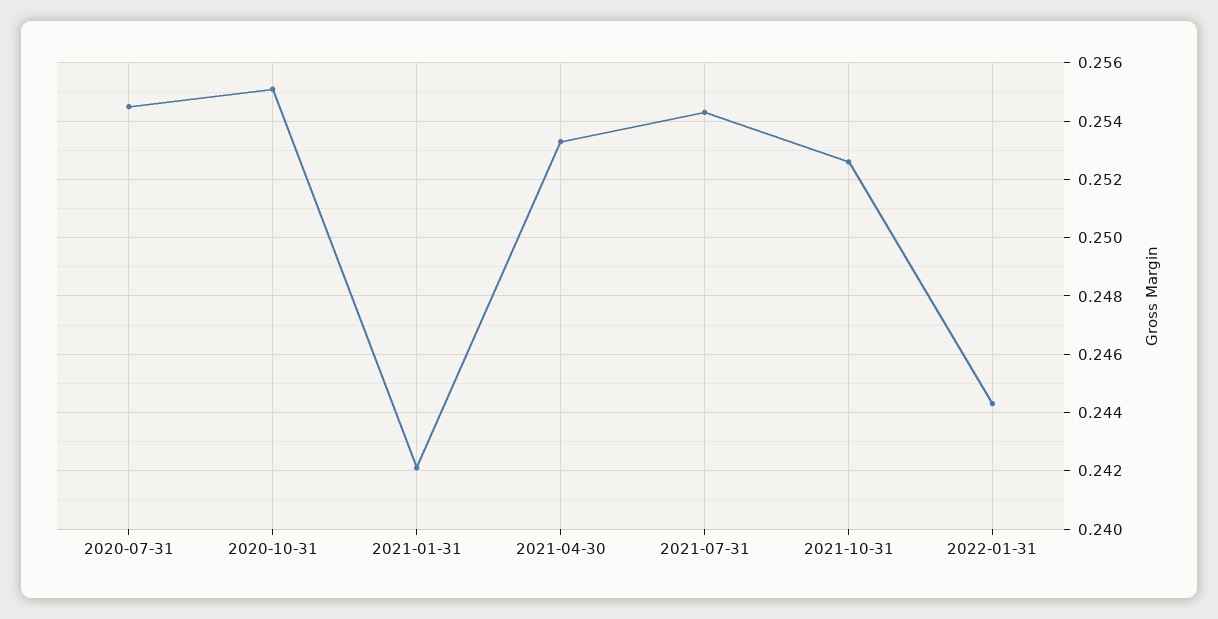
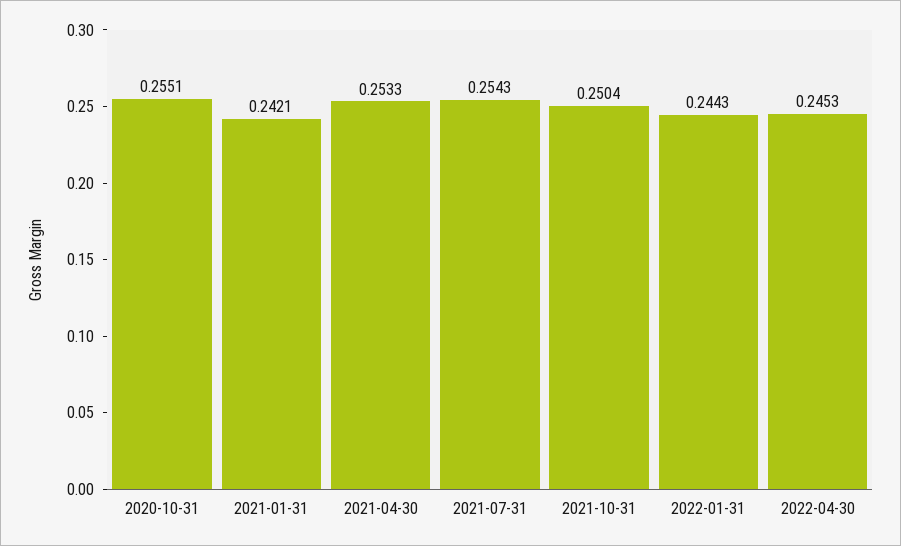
2020-07-31: 0.2545 -> none
2021-10-31: 0.2525 -> 0.2504
2022-04-30: none -> 0.2453

